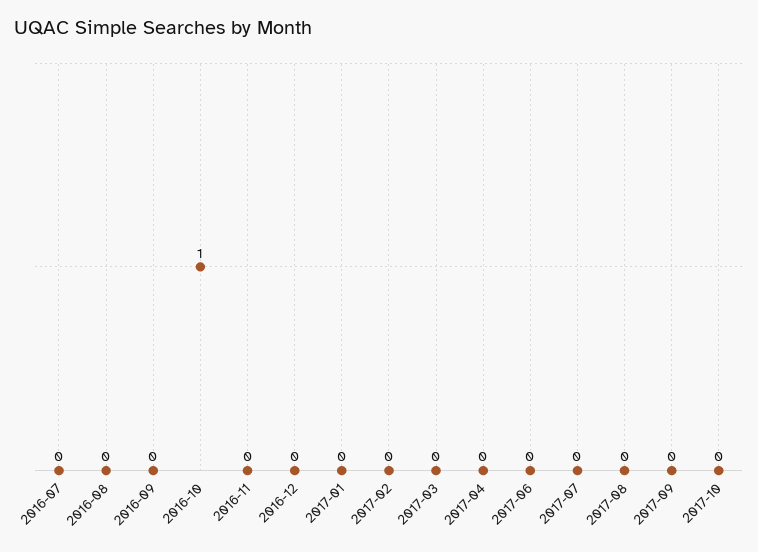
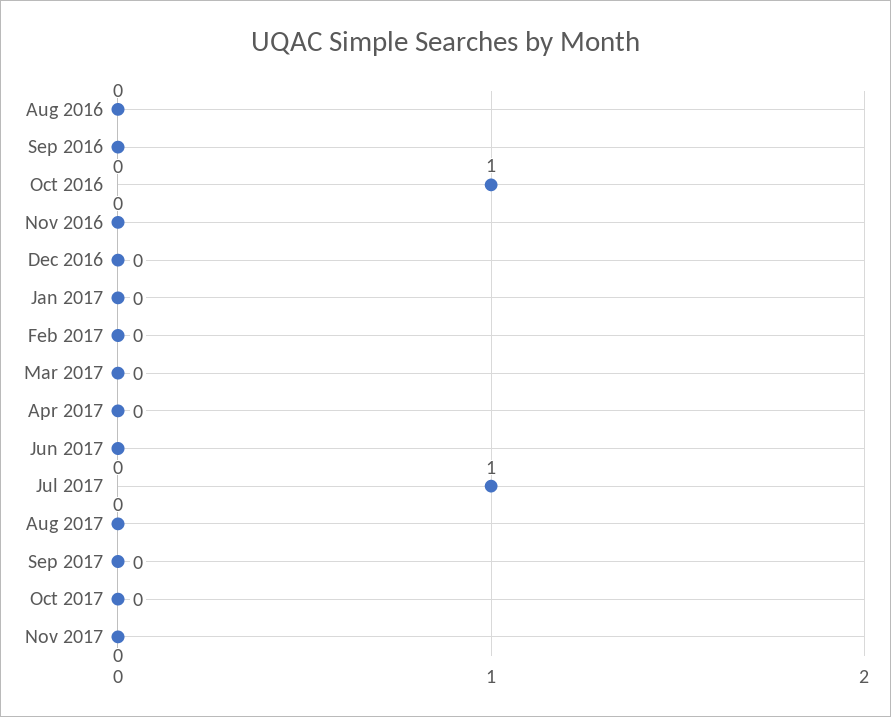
2016-07: 0 -> none
2017-07: 0 -> 1
Nov 2017: none -> 0

